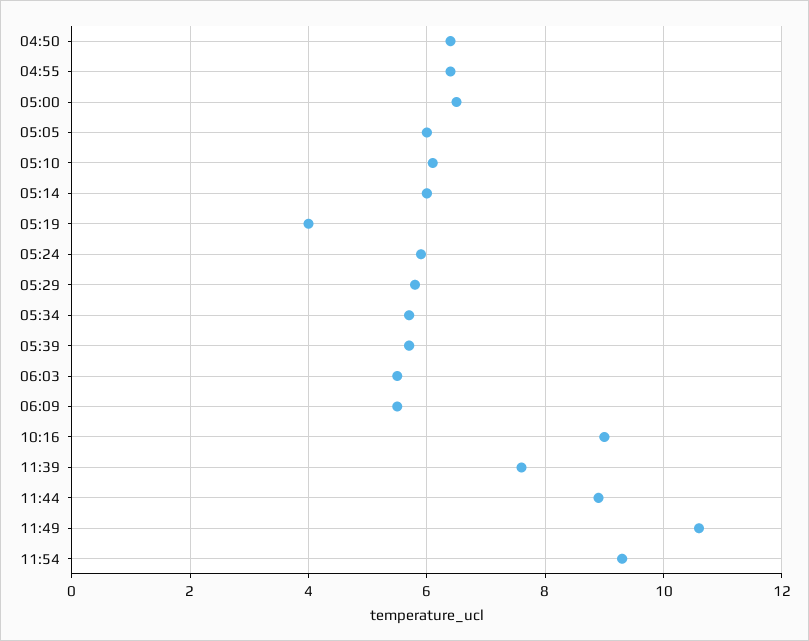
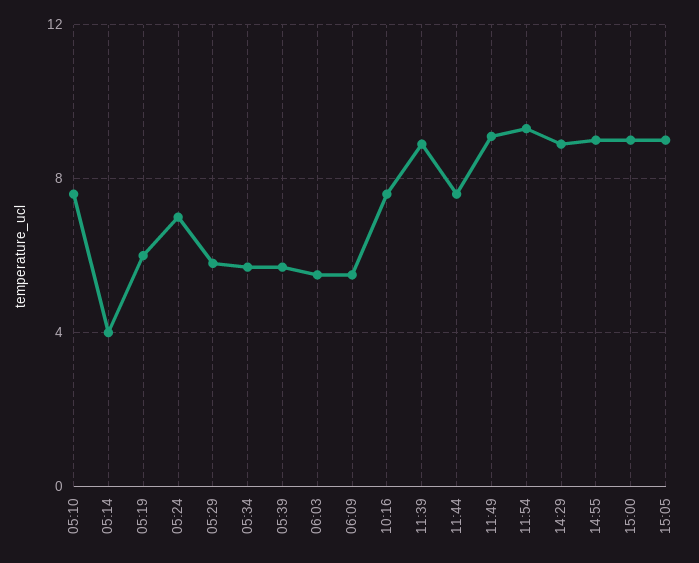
04:50: 6.5 -> none
04:55: 6.5 -> none
05:00: 6.5 -> none
05:05: 6 -> none
05:10: 6 -> 7.5
05:14: 6 -> 4
05:19: 4 -> 6
05:24: 6 -> 7
10:16: 9 -> 7.5
11:39: 7.5 -> 9
11:44: 9 -> 7.5
11:49: 10.5 -> 9
14:29: none -> 9
14:55: none -> 9
15:00: none -> 9
15:05: none -> 9

